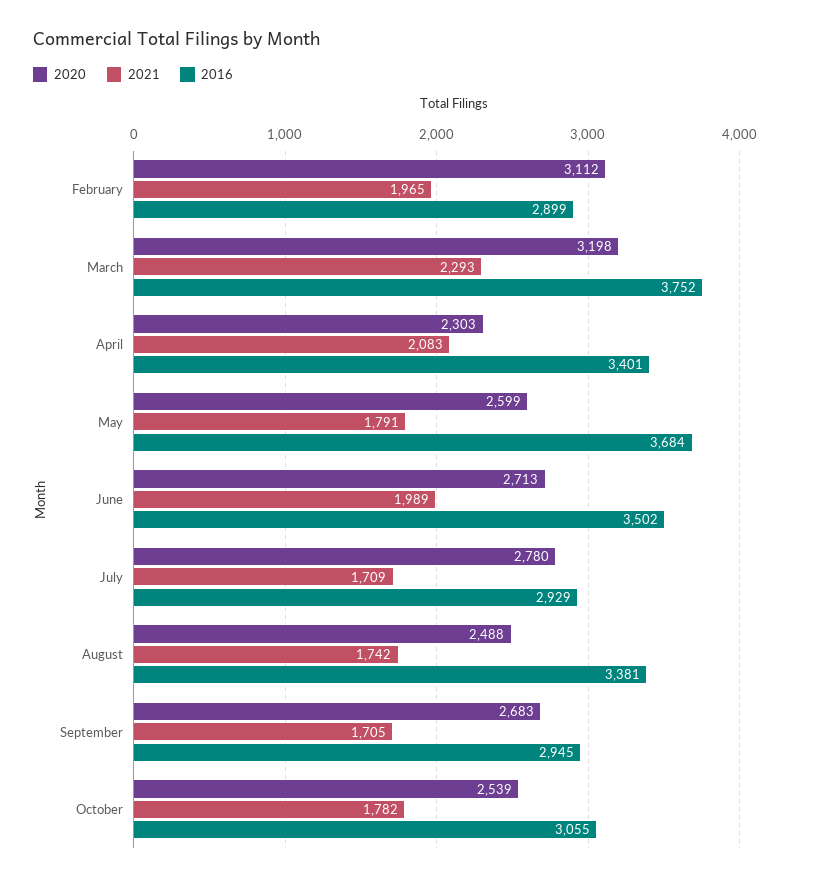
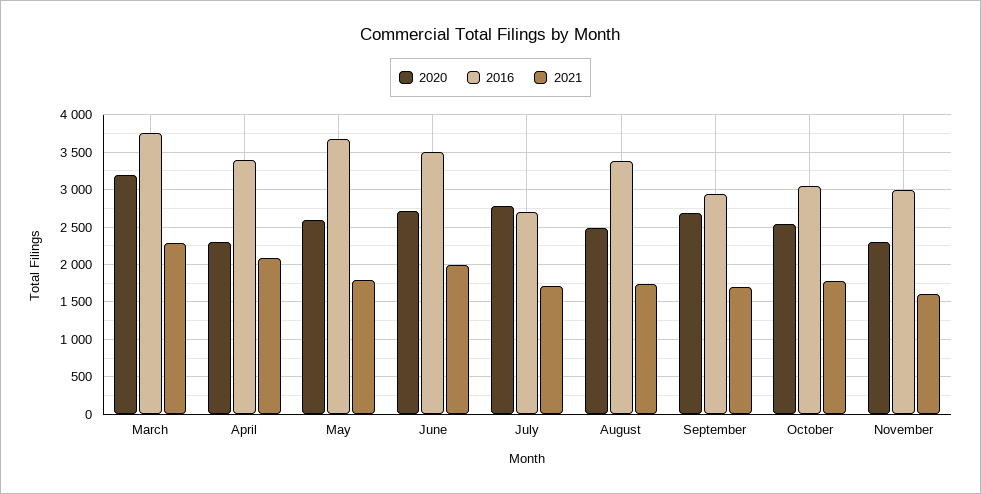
2020, February: 3112 -> none
2021, February: 1965 -> none
2016, February: 2899 -> none
2016, July: 2929 -> 2700
2020, November: none -> 2300
2016, November: none -> 3000
2021, November: none -> 1600

